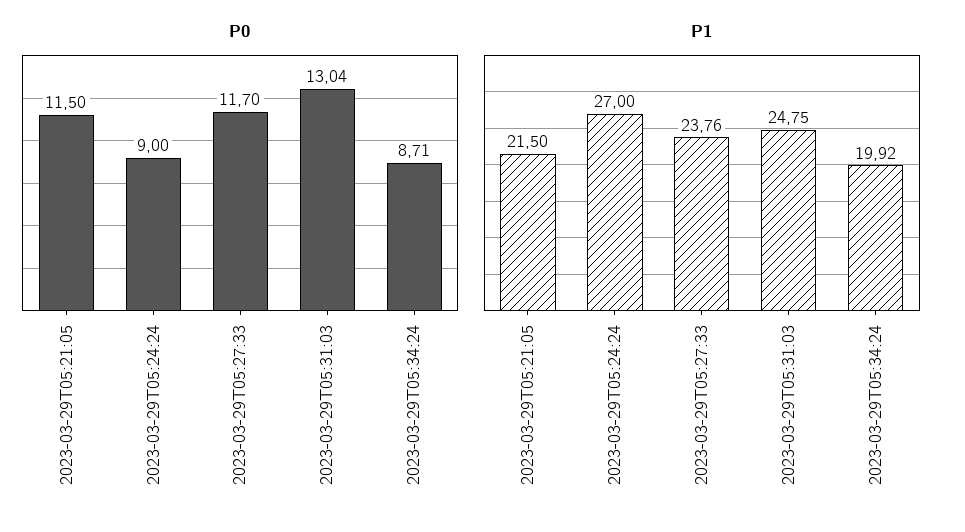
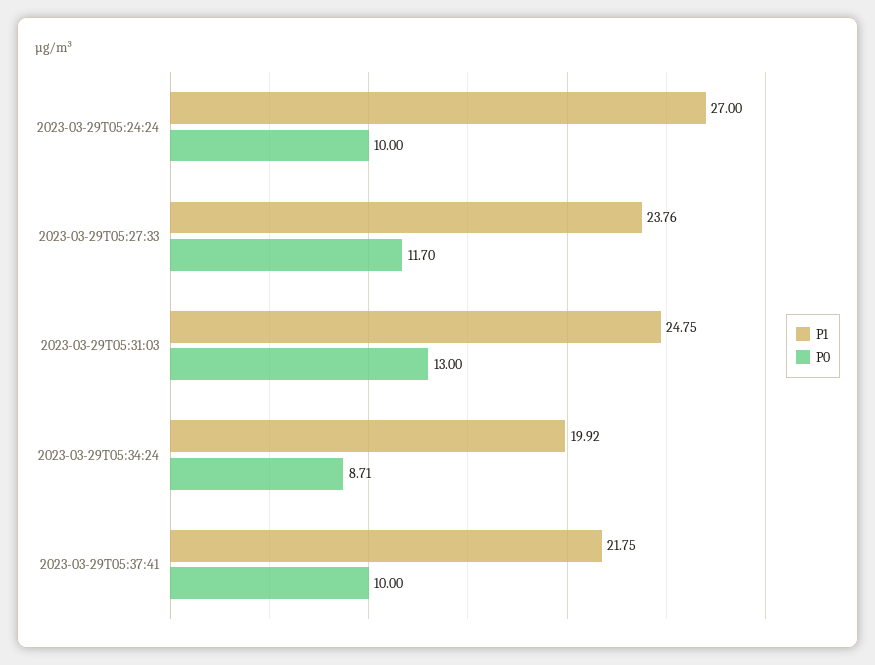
P0, 2023-03-29T05:21:05: 11.5 -> none
P0, 2023-03-29T05:24:24: 9 -> 10
P0, 2023-03-29T05:31:03: 13.04 -> 13
P1, 2023-03-29T05:21:05: 21.5 -> none
P1, 2023-03-29T05:37:41: none -> 21.75
P0, 2023-03-29T05:37:41: none -> 10

